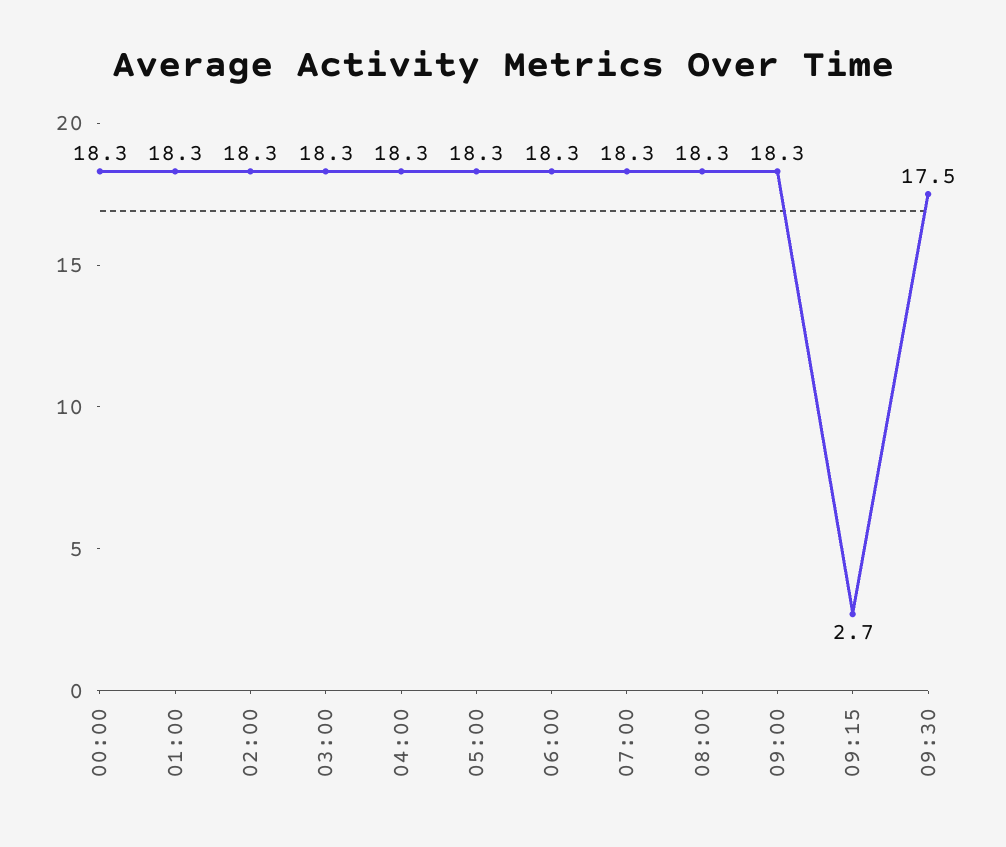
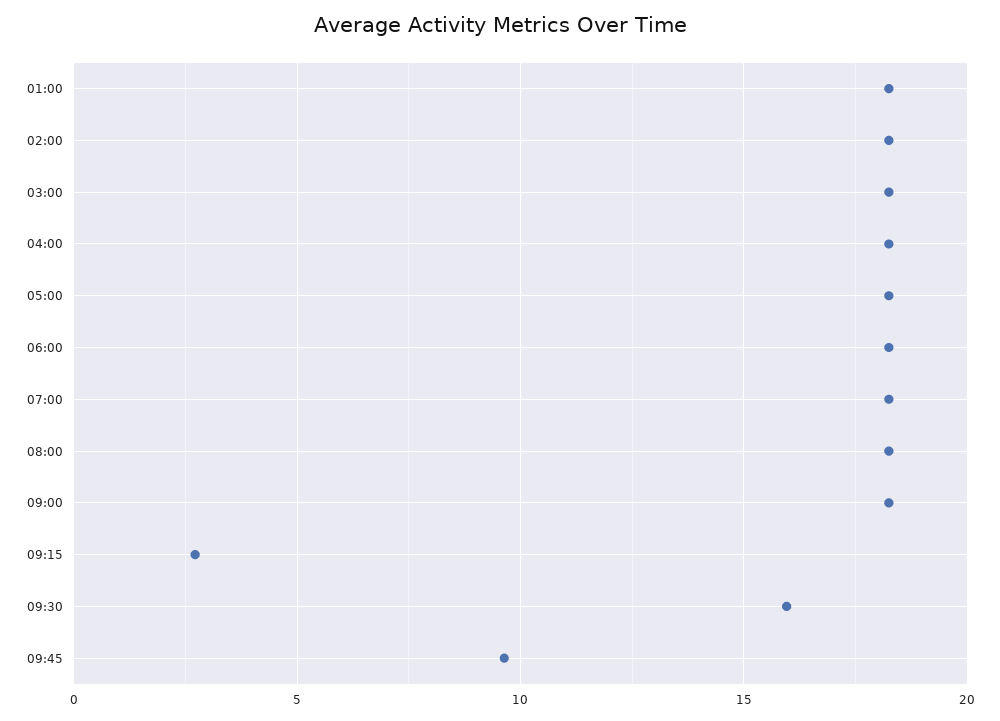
00:00: 18.3 -> none
09:30: 17.5 -> 16
09:45: none -> 9.5

